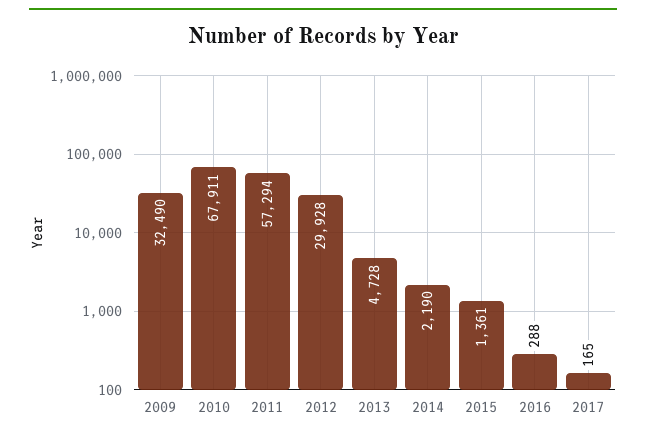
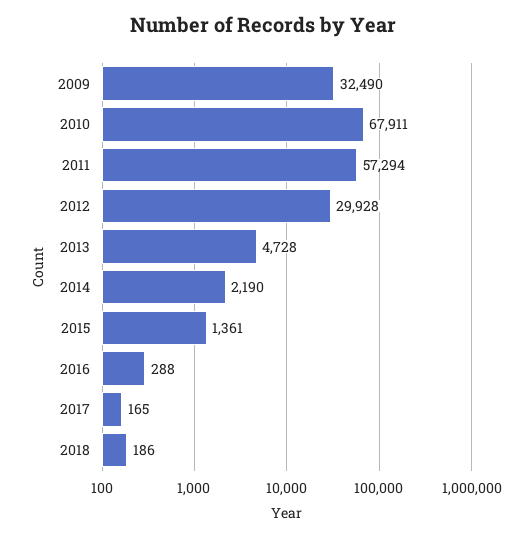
2018: none -> 186

